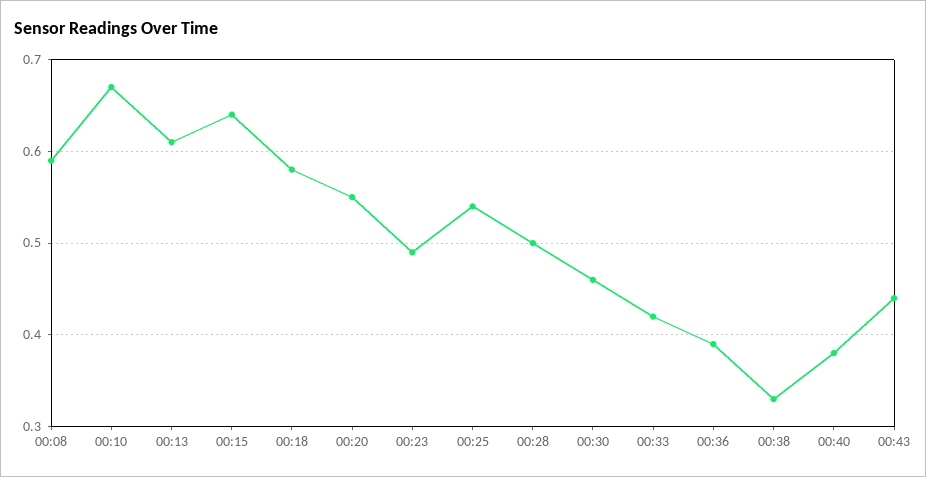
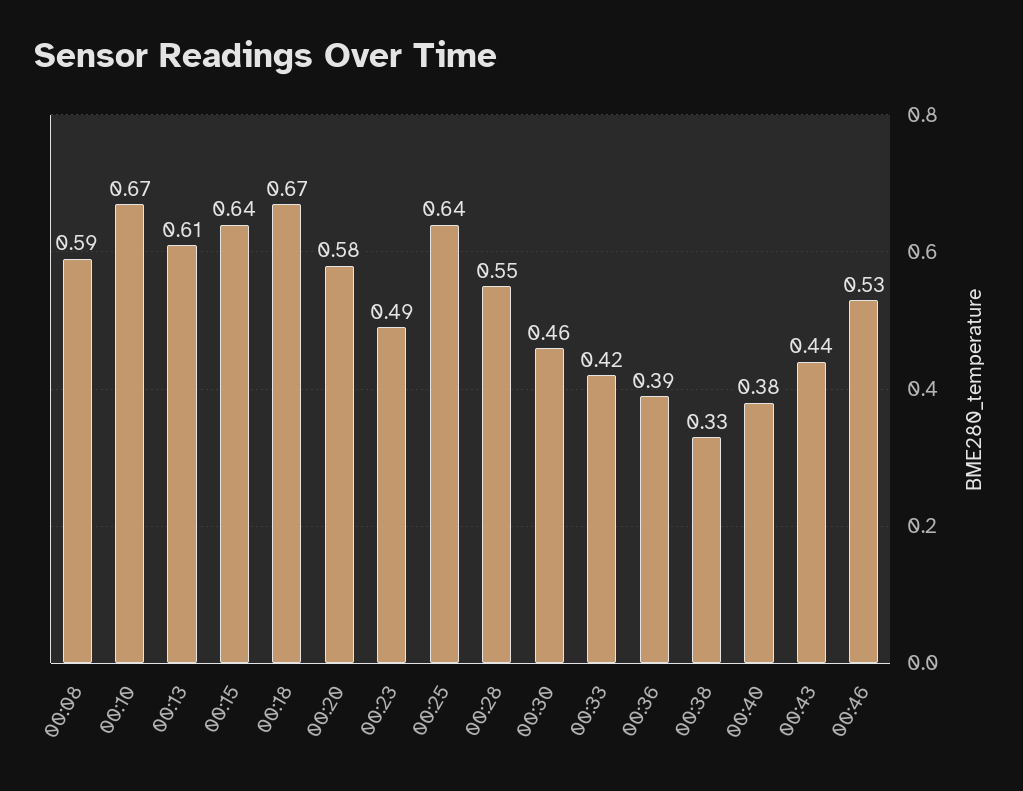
00:18: 0.58 -> 0.67
00:20: 0.55 -> 0.58
00:25: 0.54 -> 0.64
00:28: 0.5 -> 0.55
00:46: none -> 0.53

